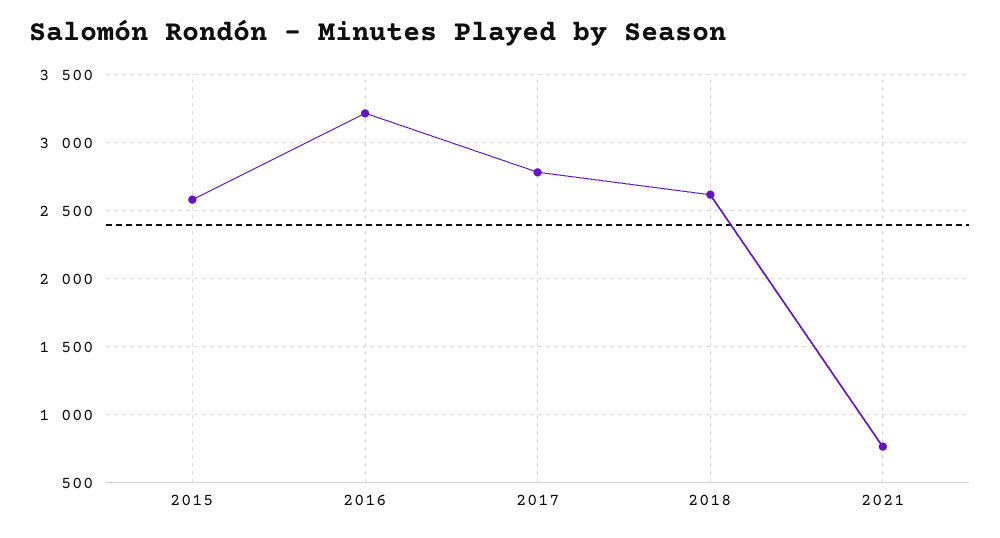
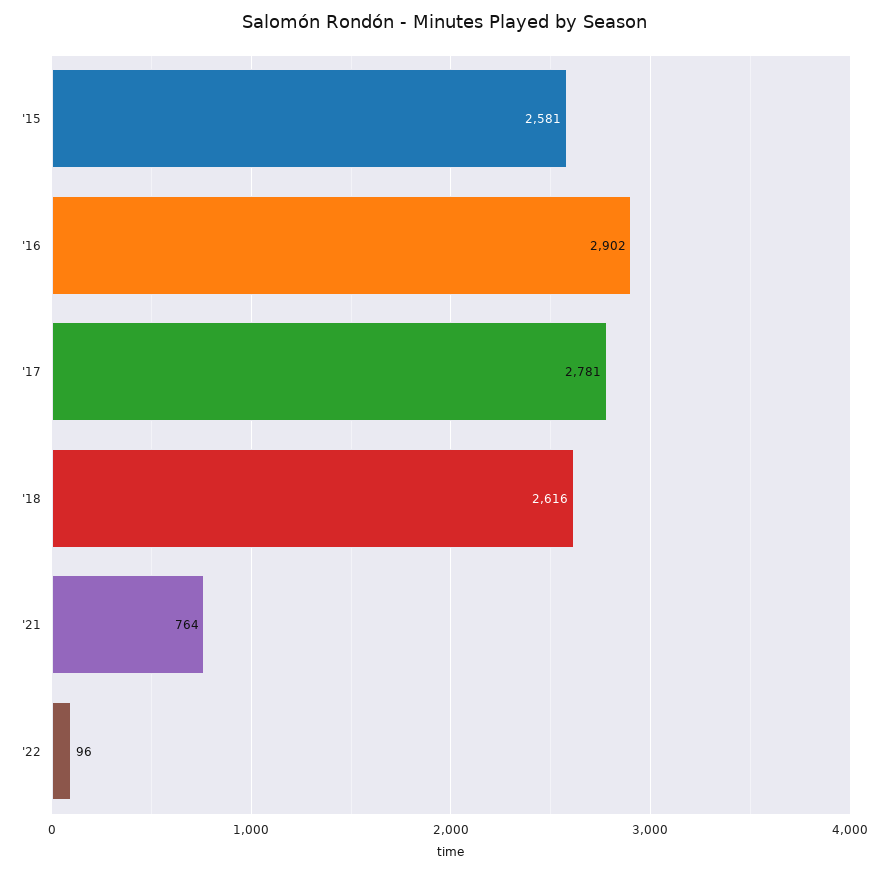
2016: 3200 -> 2902
'22: none -> 96

